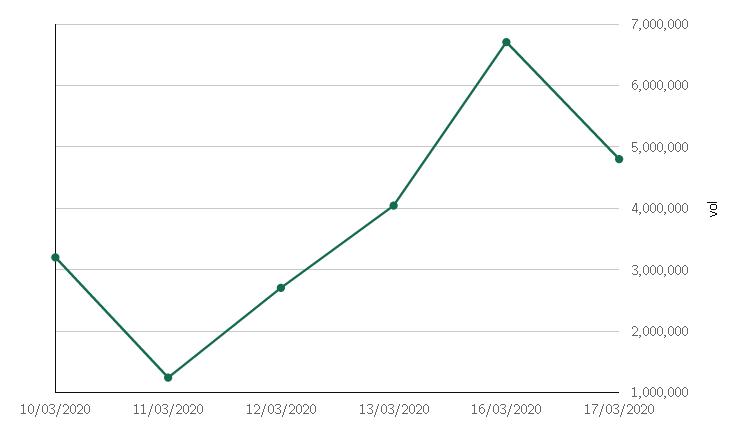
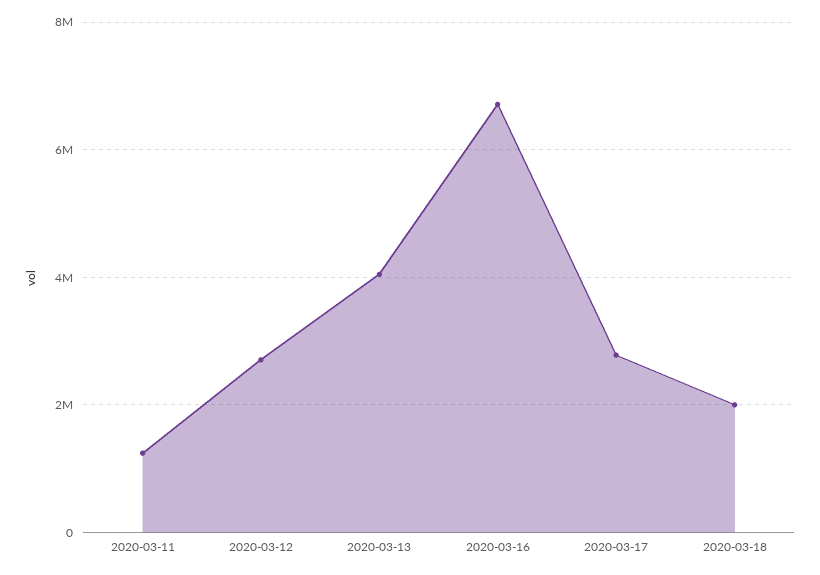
10/03/2020: 3200000 -> none
17/03/2020: 4800000 -> 2800000
2020-03-18: none -> 2000000

